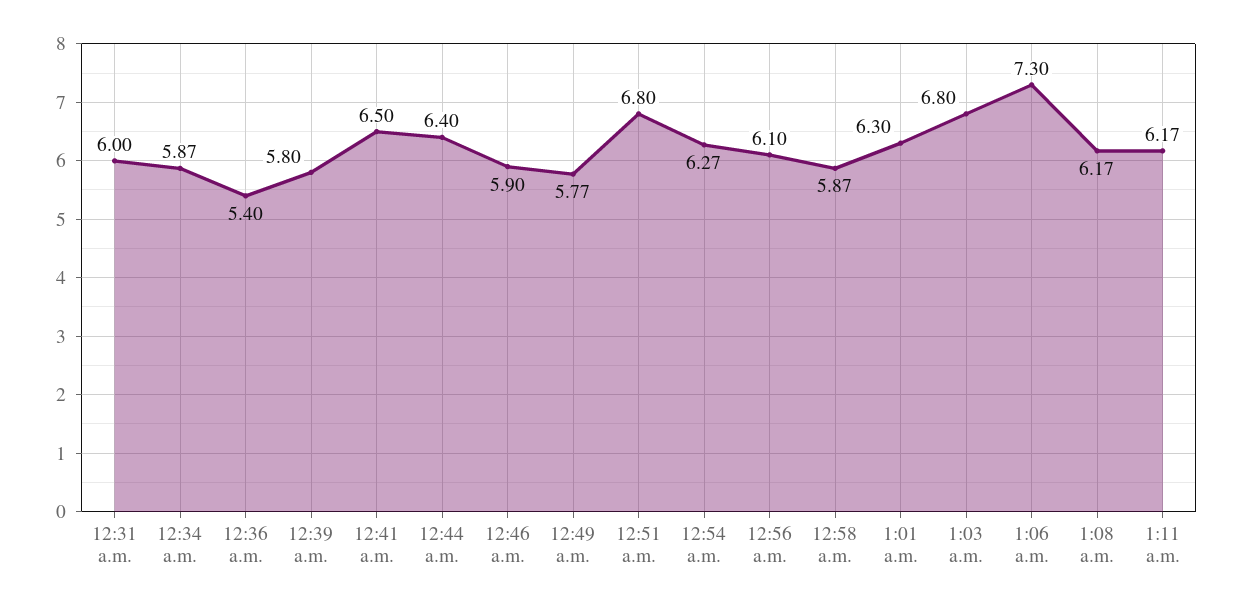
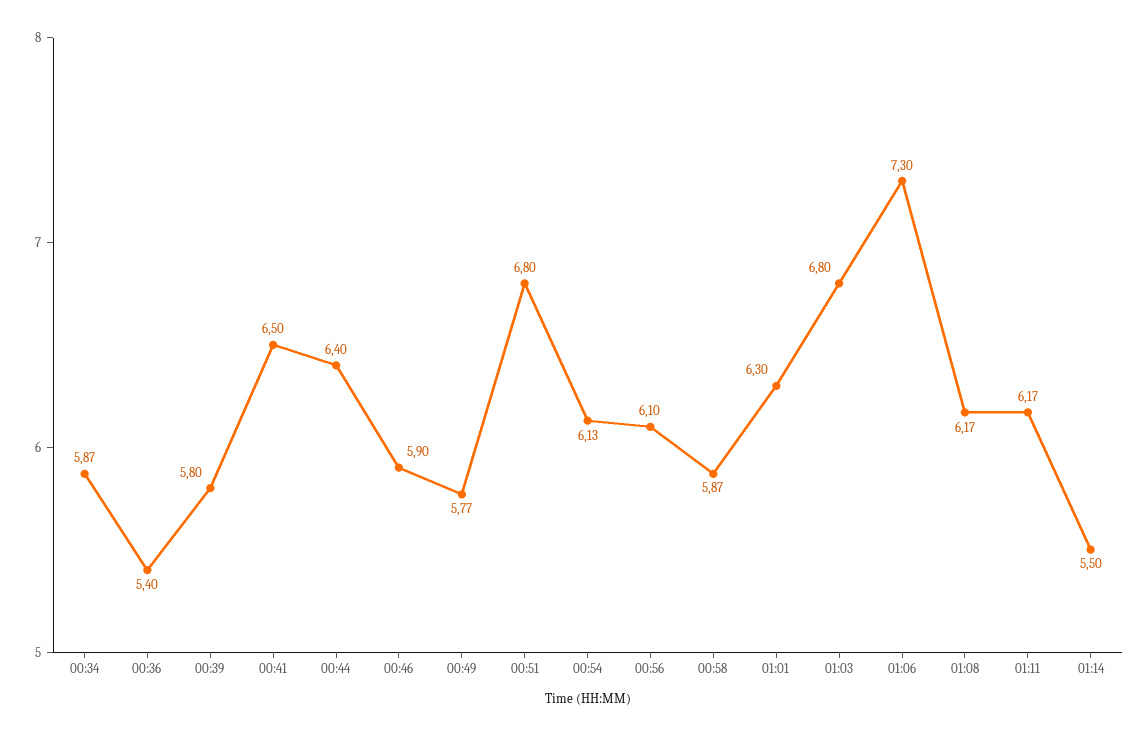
12:31 a.m.: 6 -> none
12:54 a.m.: 6.27 -> 6.13
01:14: none -> 5.5

